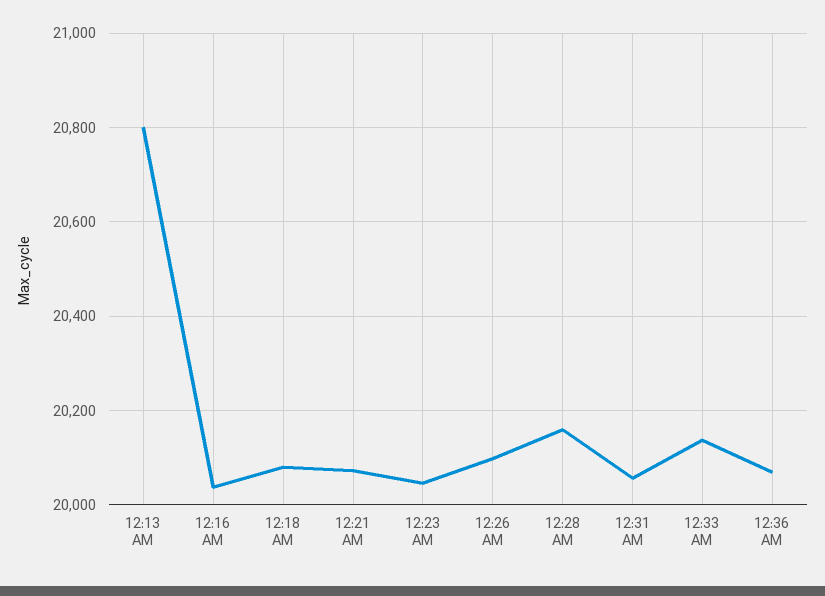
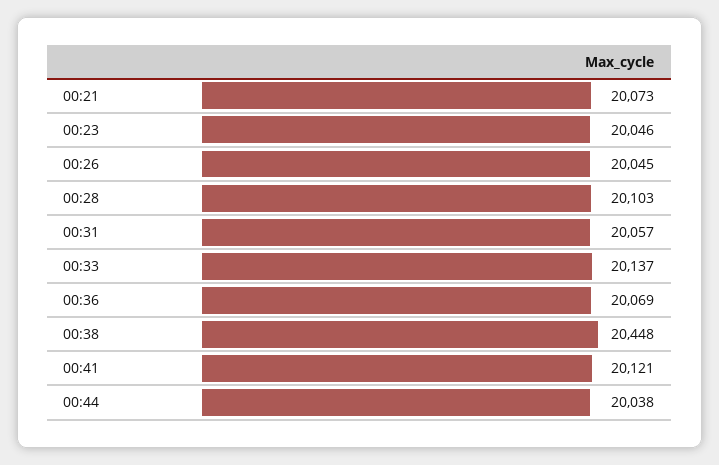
12:13 AM: 20800 -> none
12:16 AM: 20040 -> none
12:18 AM: 20080 -> none
12:26 AM: 20100 -> 20045
12:28 AM: 20160 -> 20103
00:38: none -> 20448
00:41: none -> 20121
00:44: none -> 20038

